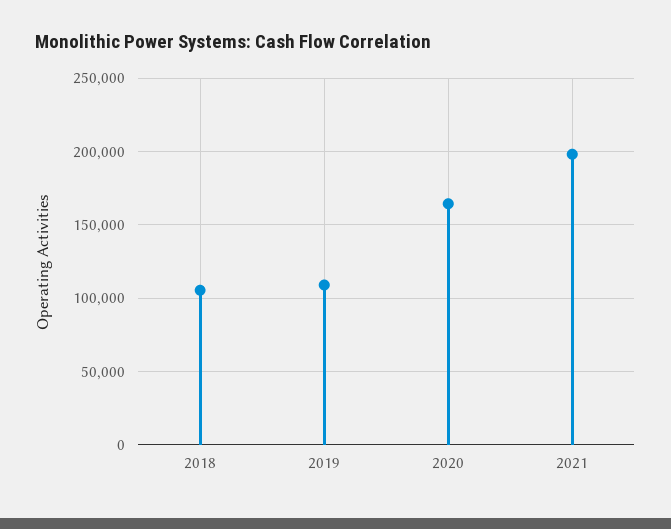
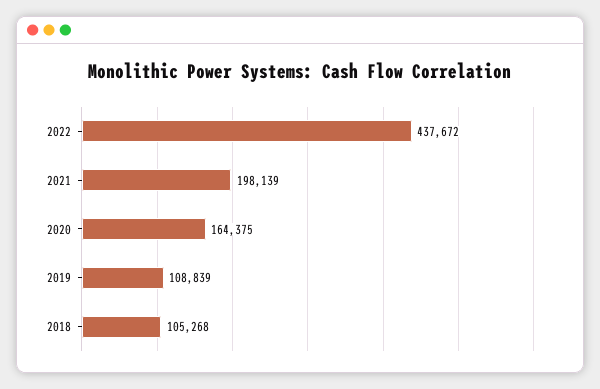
2022: none -> 437672

